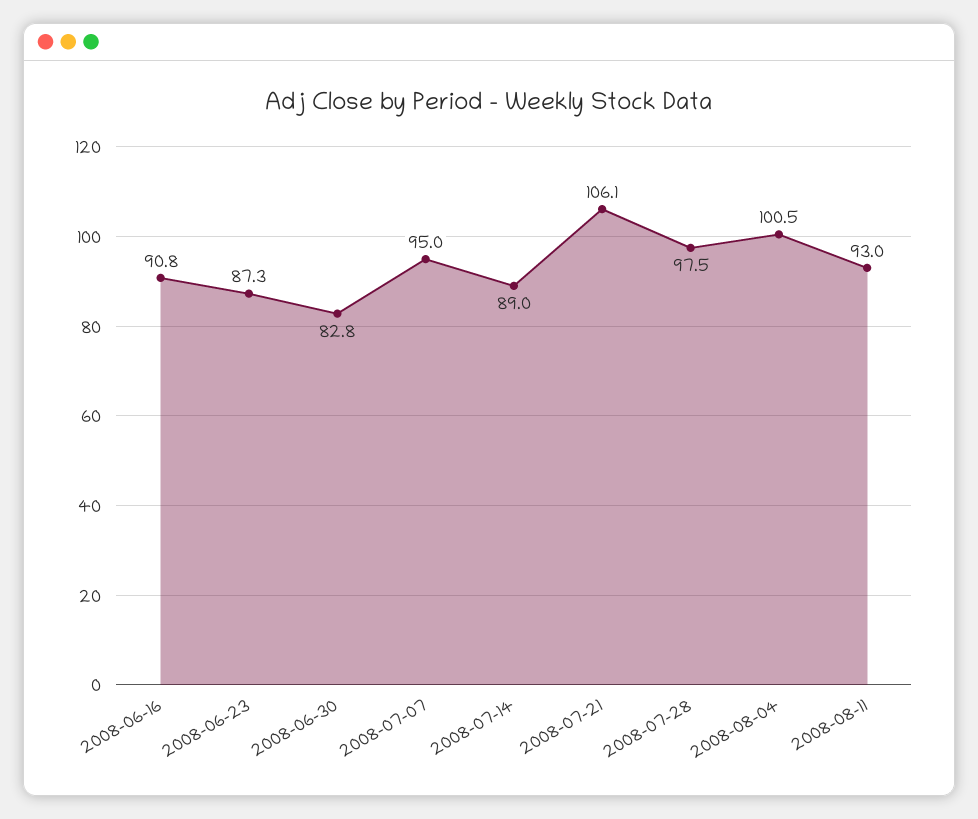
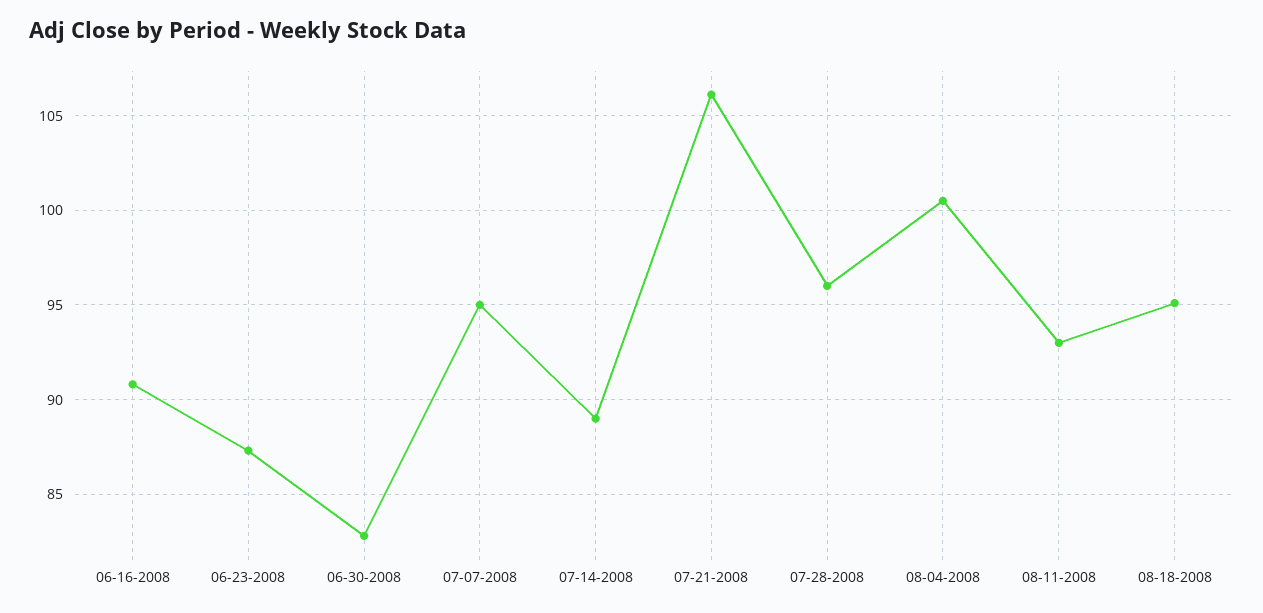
2008-07-28: 97.5 -> 96
08-18-2008: none -> 95

